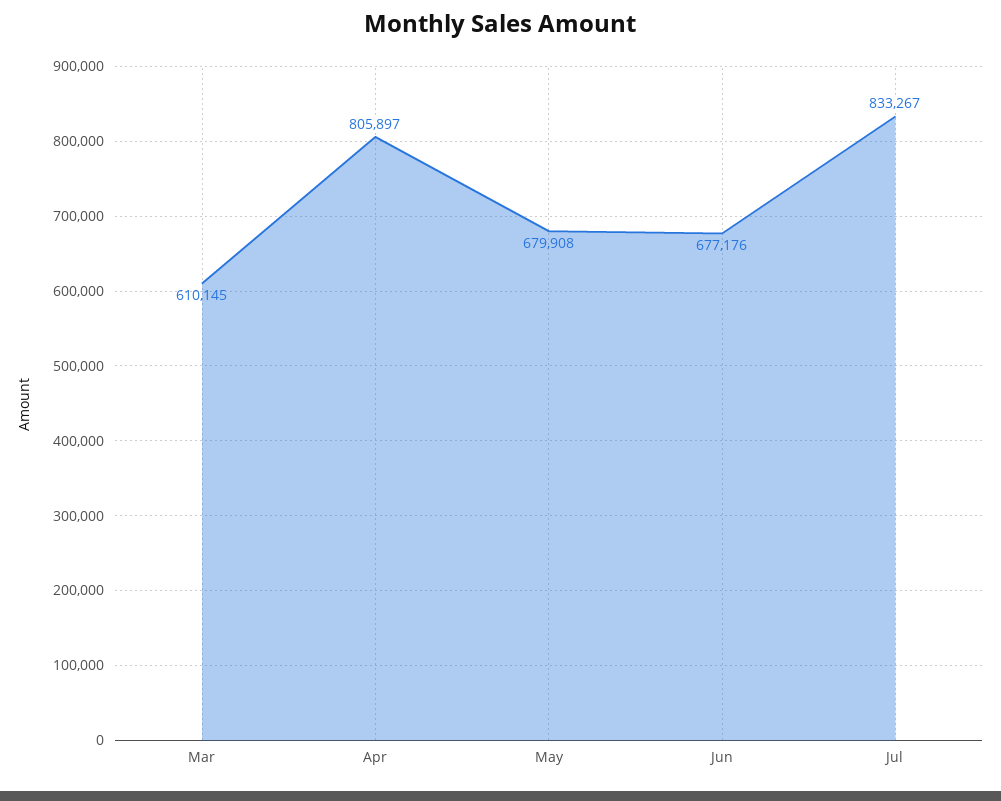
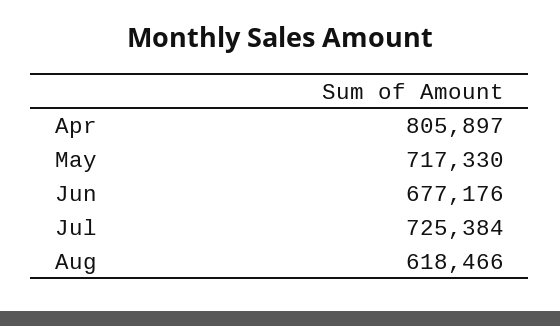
Mar: 610145 -> none
May: 679908 -> 717330
Jul: 833267 -> 725384
Aug: none -> 618466

